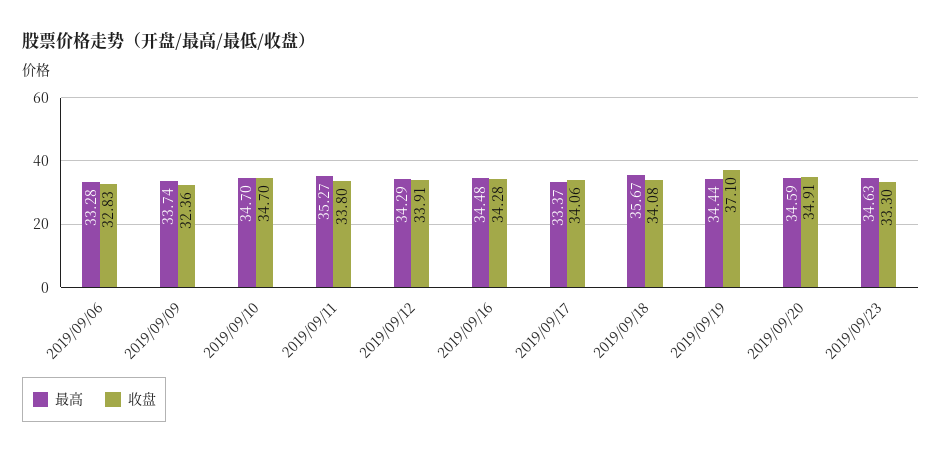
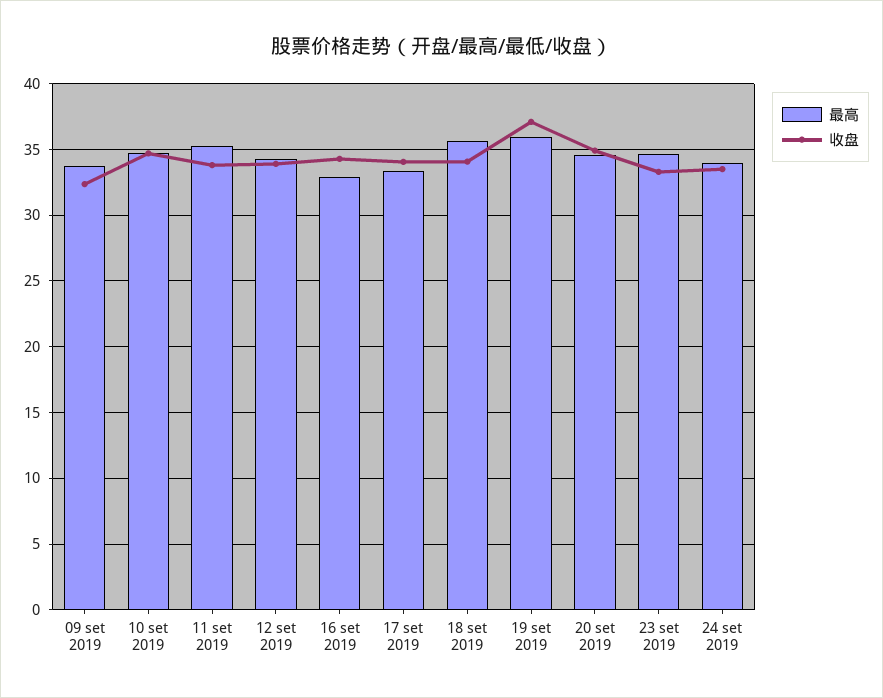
最高, 2019/09/06: 33.28 -> none
收盘, 2019/09/06: 32.83 -> none
最高, 2019/09/16: 34.48 -> 33
最高, 2019/09/19: 34.44 -> 36
最高, 24 set 2019: none -> 34
收盘, 24 set 2019: none -> 33.5

